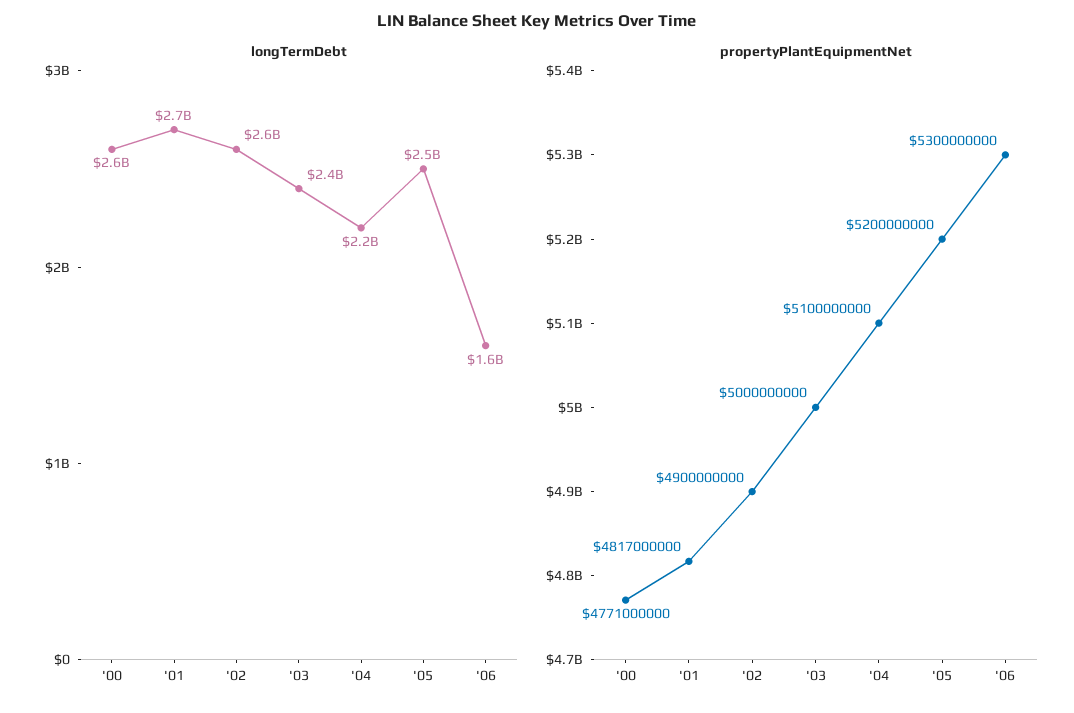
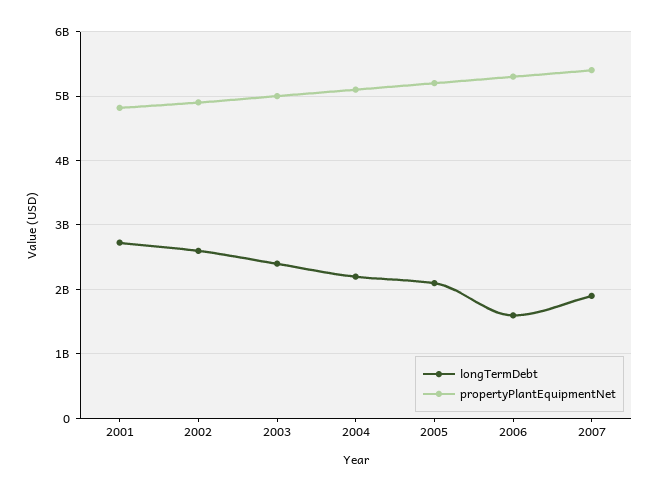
longTermDebt, '00: 2600000000 -> none
longTermDebt, '05: 2500000000 -> 2100000000
propertyPlantEquipmentNet, '00: 4771000000 -> none
longTermDebt, 2007: none -> 1900000000
propertyPlantEquipmentNet, 2007: none -> 5400000000

